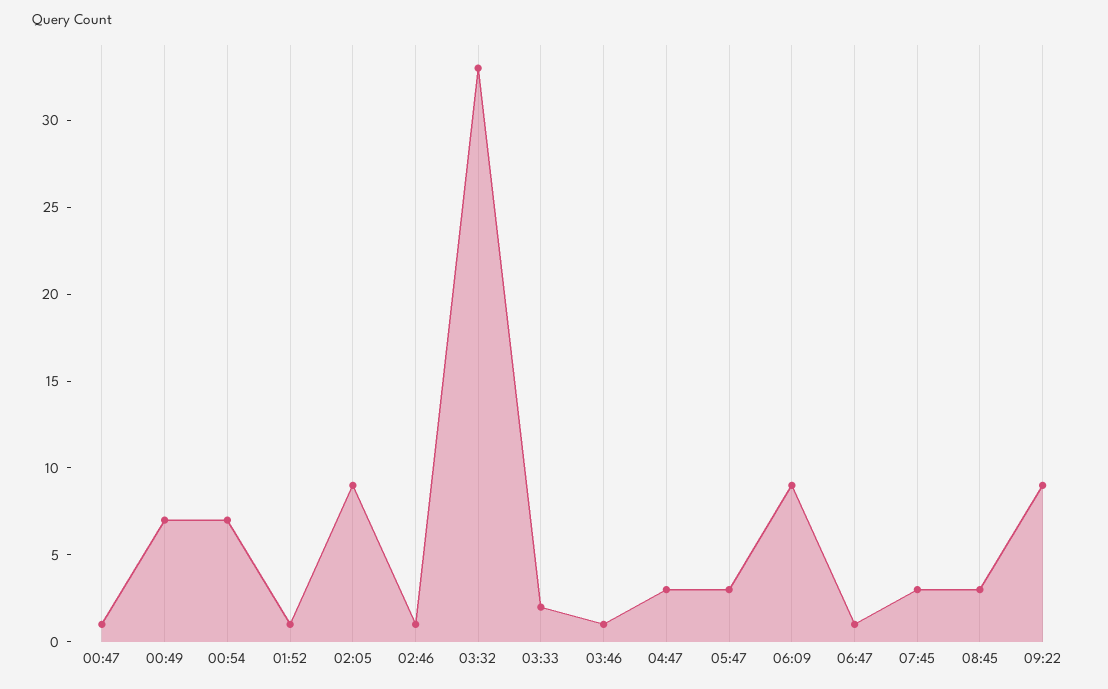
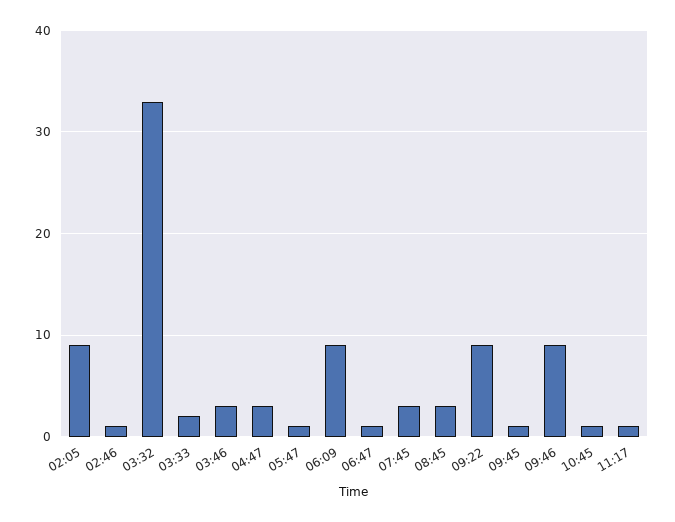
00:47: 1 -> none
00:49: 7 -> none
00:54: 7 -> none
01:52: 1 -> none
03:46: 1 -> 3
05:47: 3 -> 1
09:45: none -> 1
09:46: none -> 9
10:45: none -> 1
11:17: none -> 1

